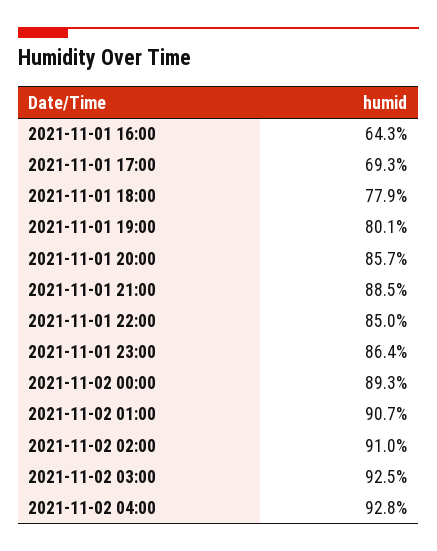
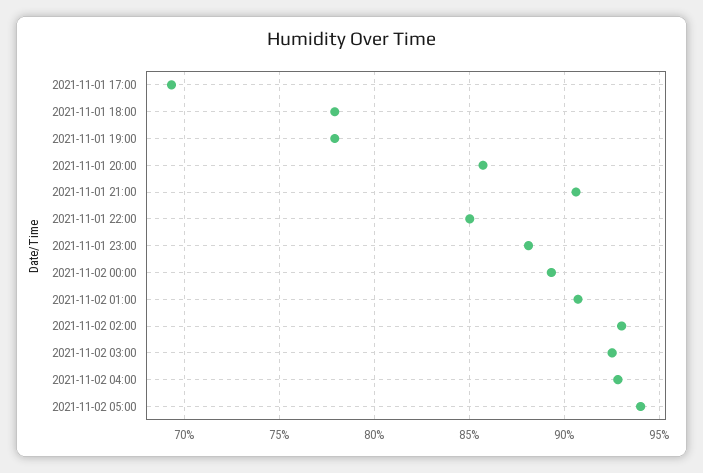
2021-11-01 16:00: 64.3 -> none
2021-11-01 19:00: 80.1 -> 78
2021-11-01 21:00: 88.5 -> 90.5
2021-11-01 23:00: 86.4 -> 88
2021-11-02 02:00: 91 -> 93
2021-11-02 05:00: none -> 94

